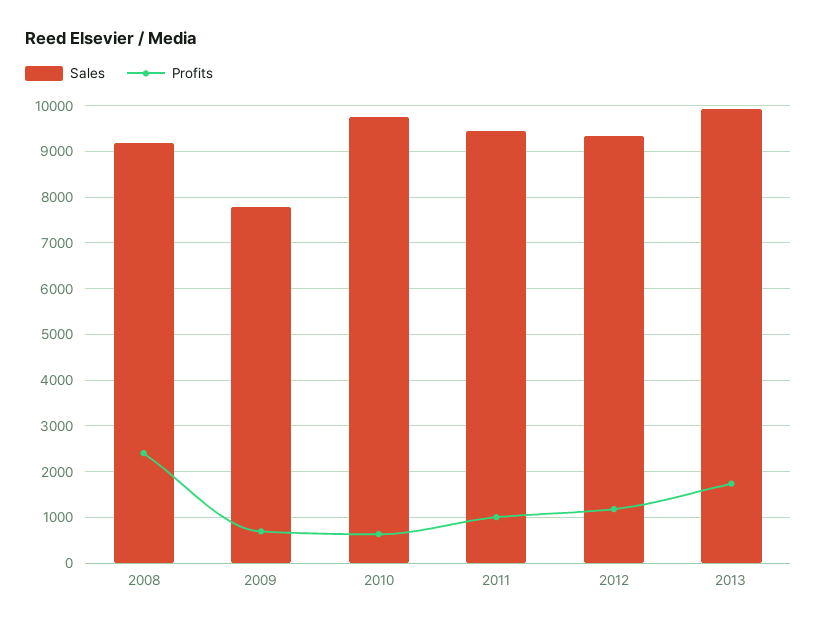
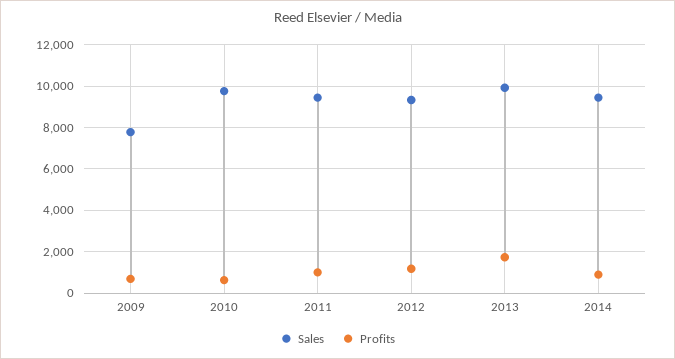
Sales, 2008: 9200 -> none
Profits, 2008: 2400 -> none
Sales, 2014: none -> 9500
Profits, 2014: none -> 1000

